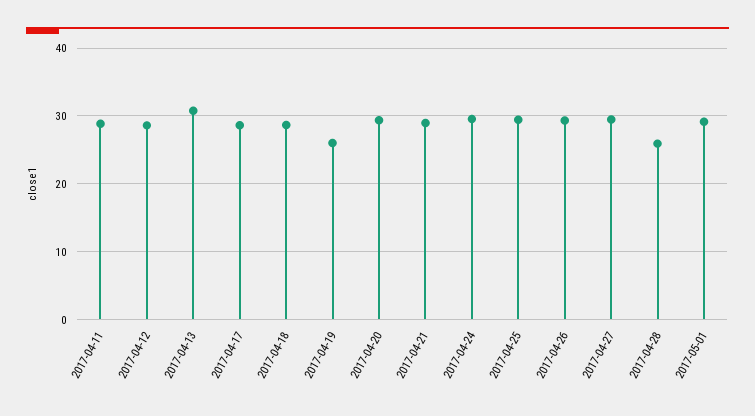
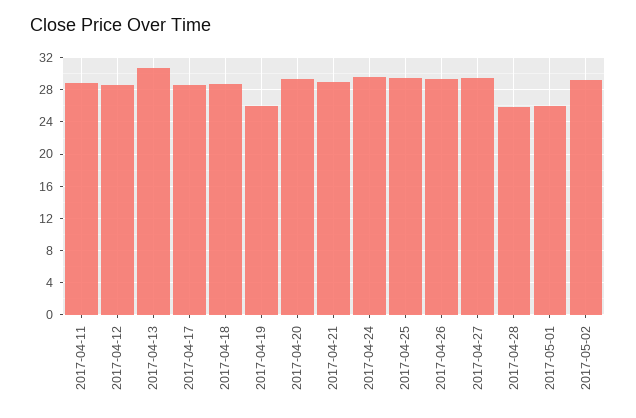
2017-05-01: 29 -> 26
2017-05-02: none -> 29

